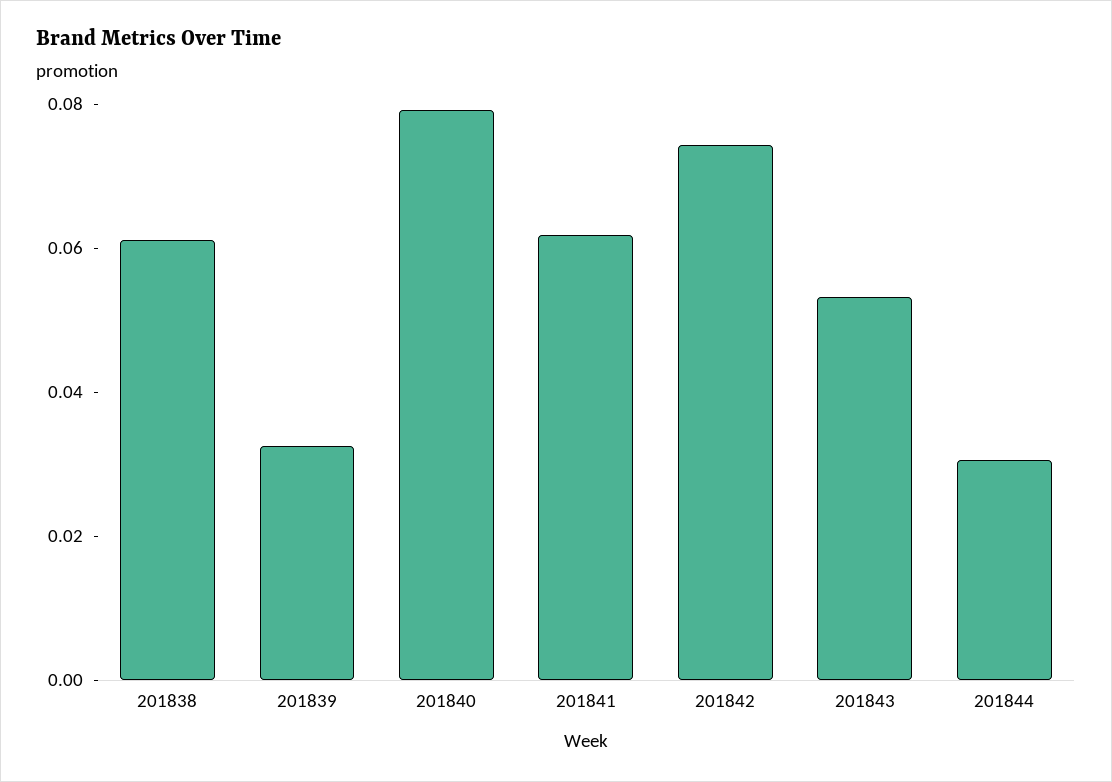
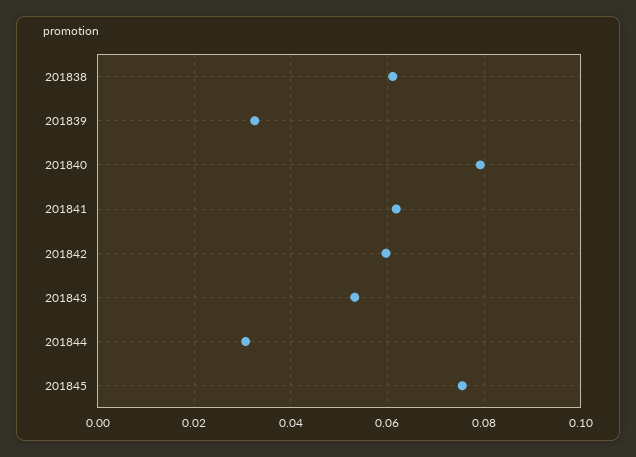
201842: 0.075 -> 0.06
201845: none -> 0.076

